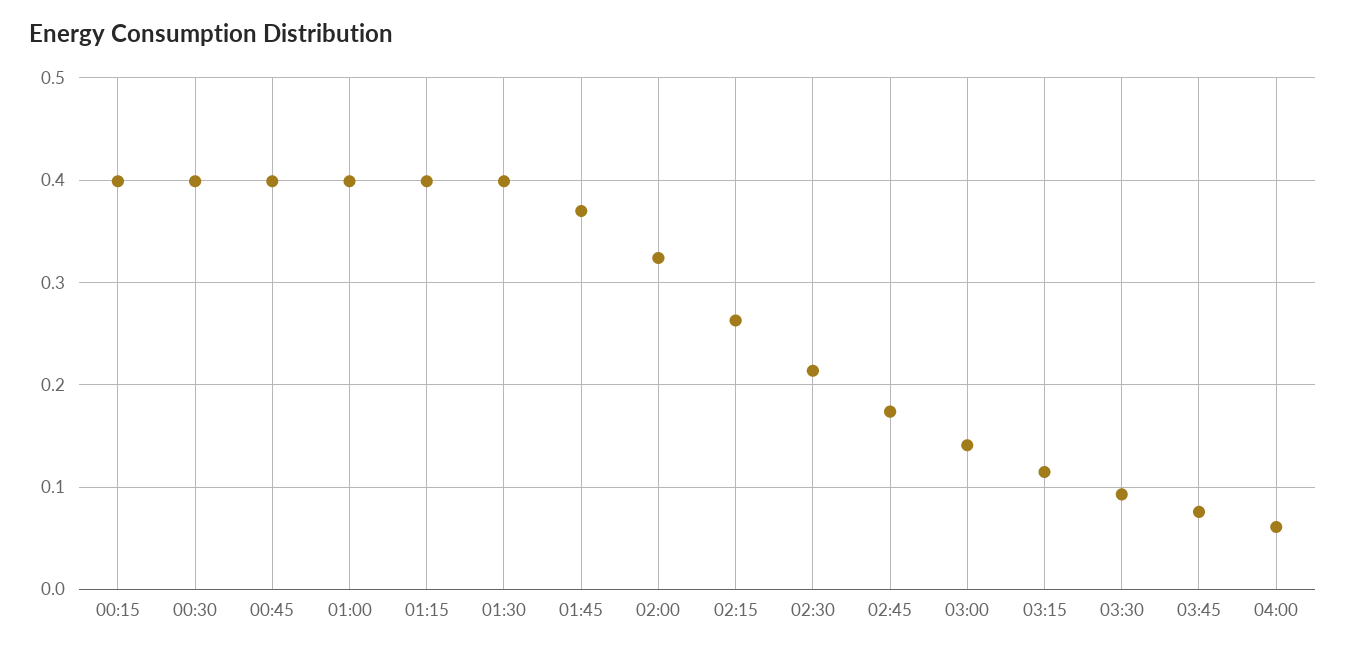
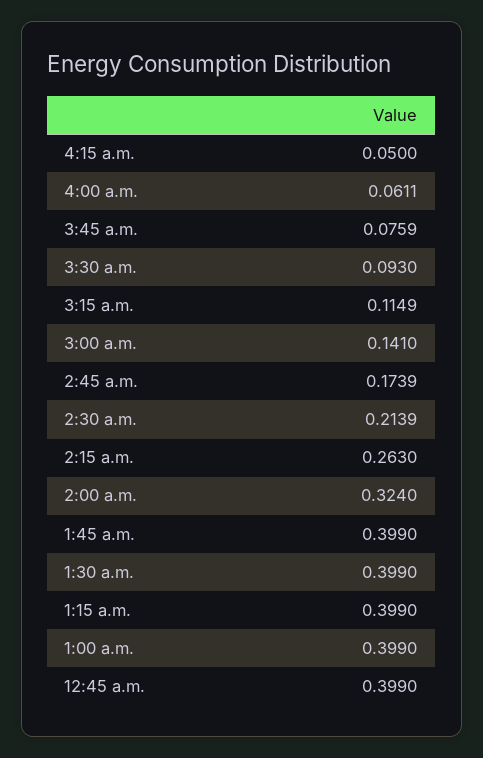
00:15: 0.4 -> none
00:30: 0.4 -> none
01:45: 0.37 -> 0.399
4:15 a.m.: none -> 0.05

